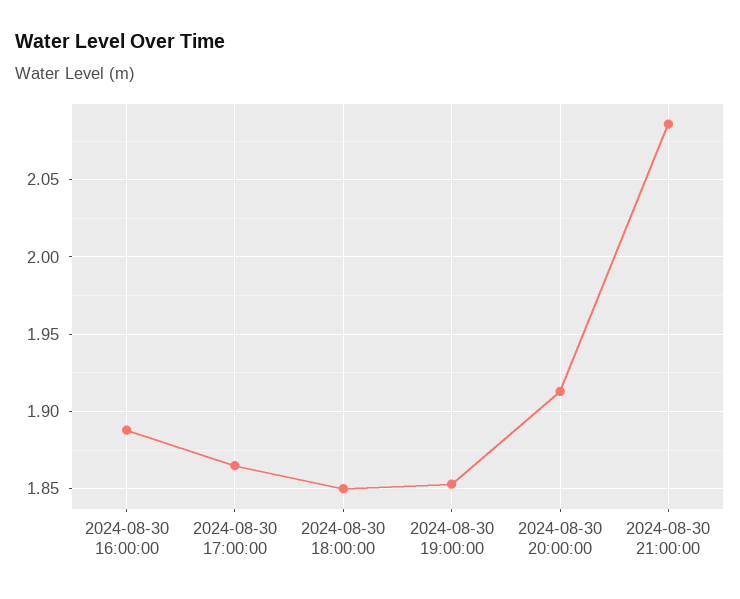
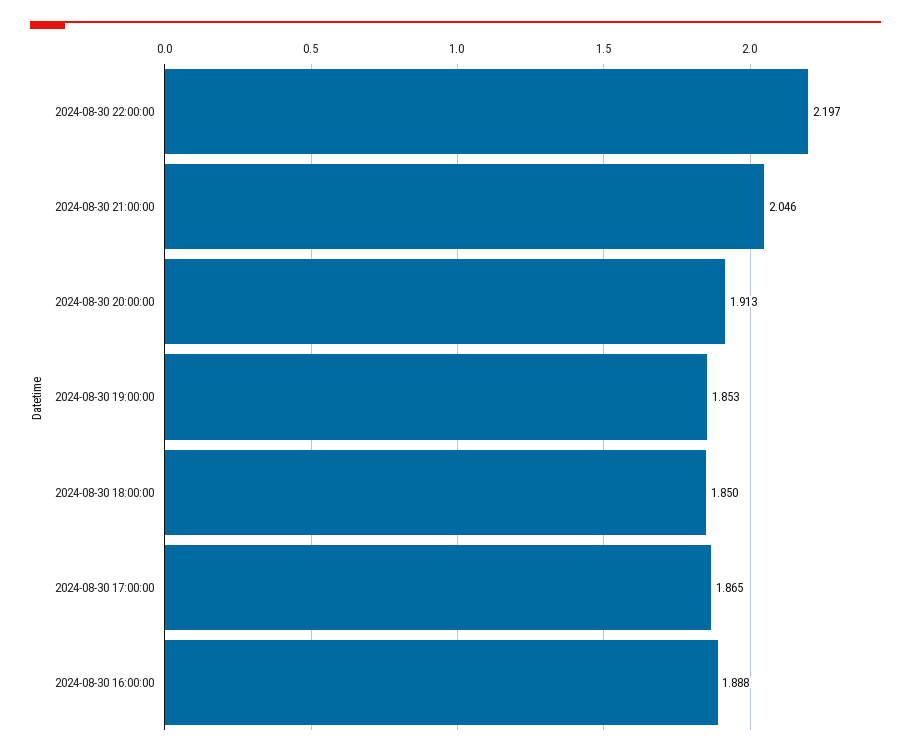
2024-08-30 21:00:00: 2.085 -> 2.046
2024-08-30 22:00:00: none -> 2.197

